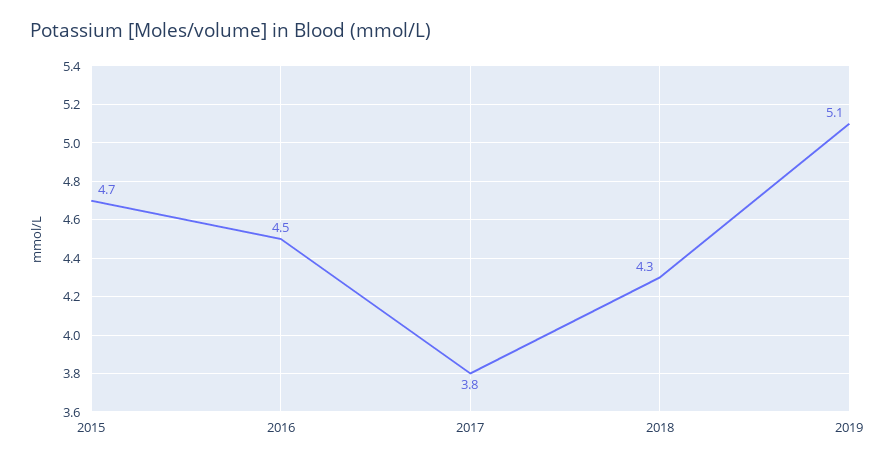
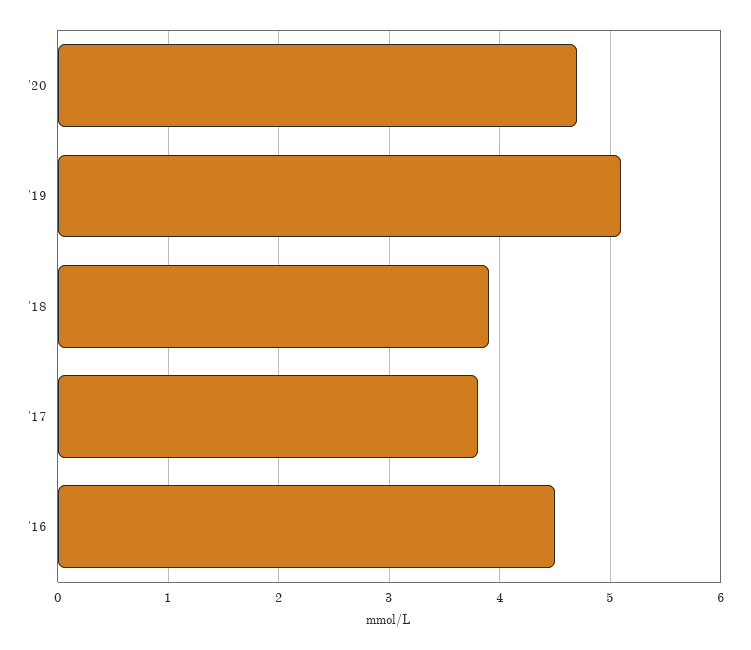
2015: 4.7 -> none
2018: 4.3 -> 3.9
'20: none -> 4.7

